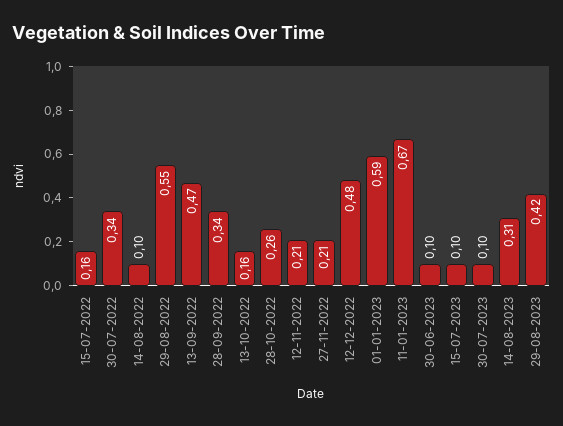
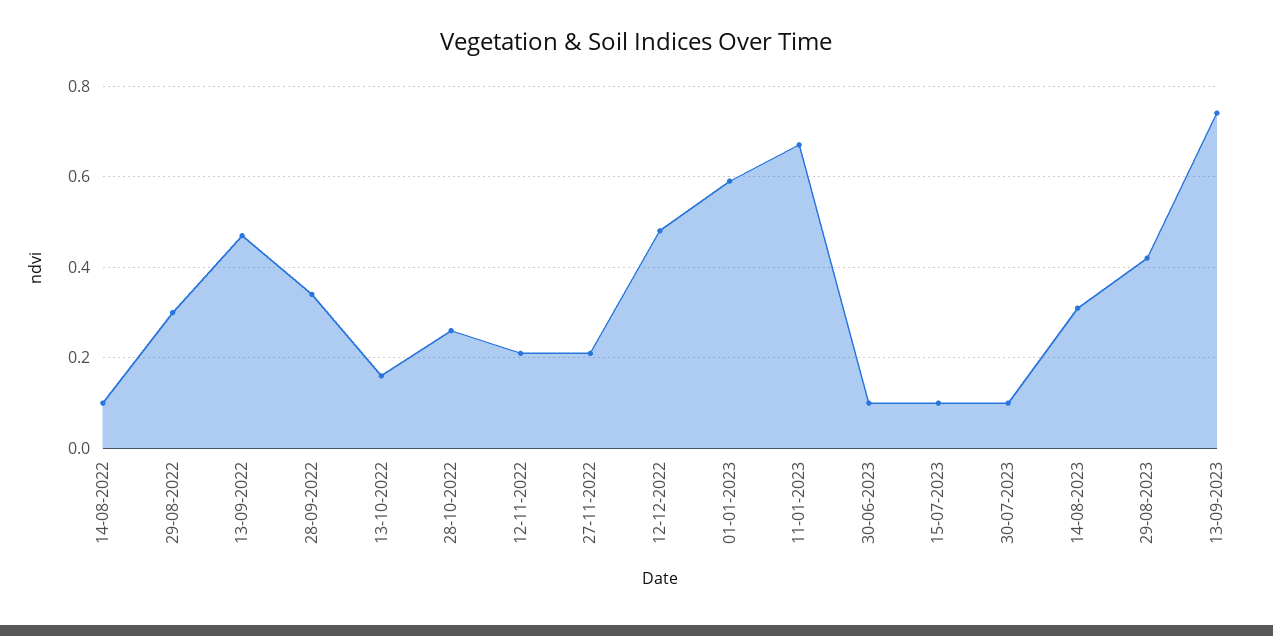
15-07-2022: 0.16 -> none
30-07-2022: 0.34 -> none
29-08-2022: 0.55 -> 0.3
13-09-2023: none -> 0.75

